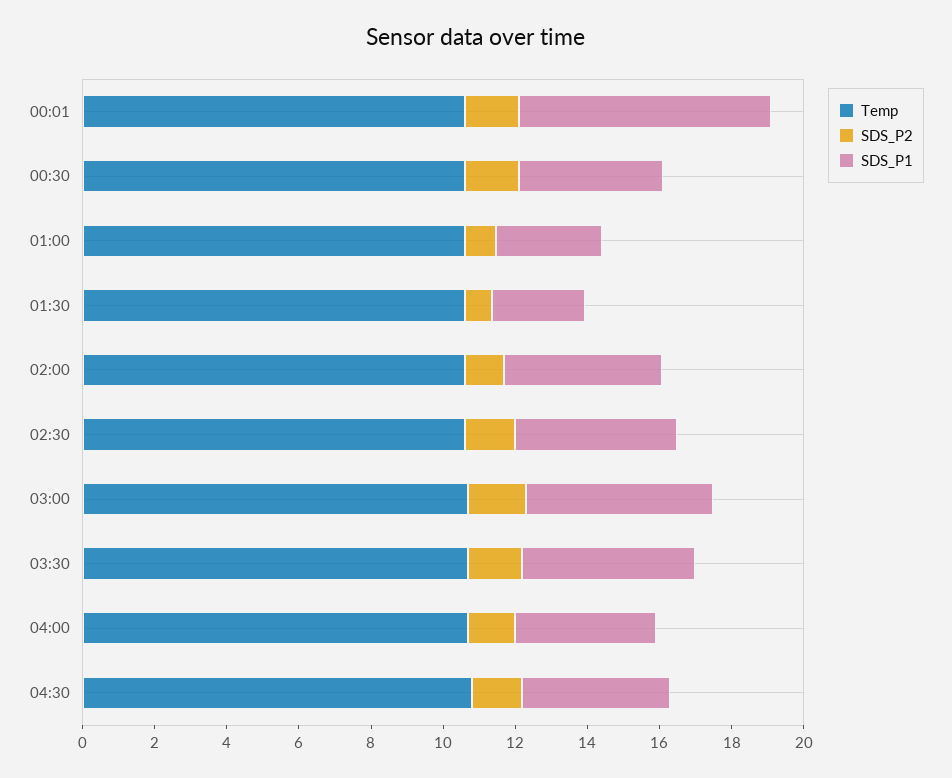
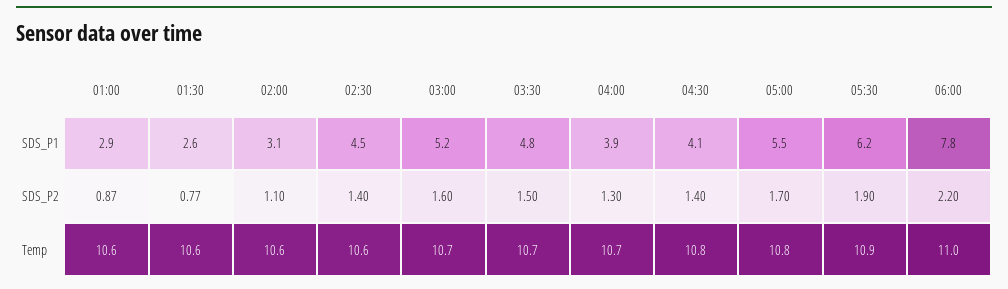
Temp, 00:01: 10.5 -> none
SDS_P2, 00:01: 1.5 -> none
SDS_P1, 00:01: 7 -> none
Temp, 00:30: 10.5 -> none
SDS_P2, 00:30: 1.5 -> none
SDS_P1, 00:30: 4 -> none
SDS_P1, 02:00: 4.5 -> 3.1
SDS_P1, 05:00: none -> 5.5
SDS_P1, 05:30: none -> 6.2
SDS_P1, 06:00: none -> 7.8
SDS_P2, 05:00: none -> 1.7
SDS_P2, 05:30: none -> 1.9
SDS_P2, 06:00: none -> 2.2
Temp, 05:00: none -> 10.8
Temp, 05:30: none -> 10.9
Temp, 06:00: none -> 11

